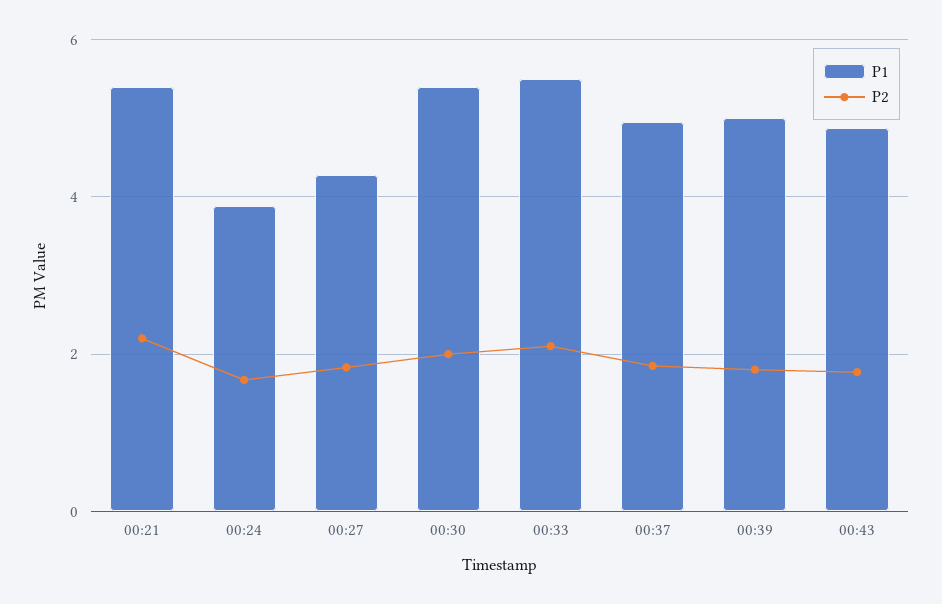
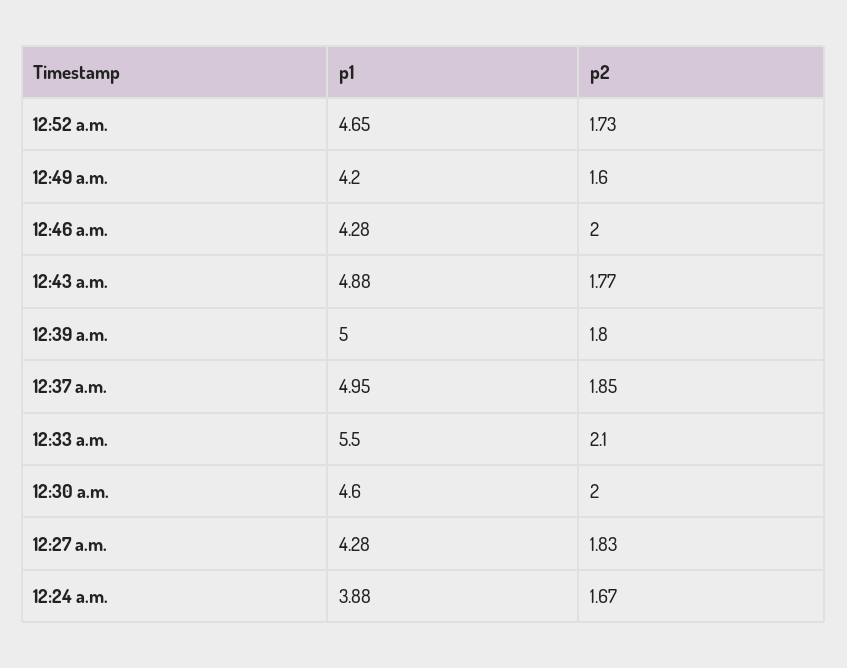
P1, 00:21: 5.4 -> none
P2, 00:21: 2.2 -> none
P1, 00:30: 5.4 -> 4.6
P1, 12:52 a.m.: none -> 4.65
P2, 12:52 a.m.: none -> 1.73
P1, 12:49 a.m.: none -> 4.2
P2, 12:49 a.m.: none -> 1.6
P1, 12:46 a.m.: none -> 4.28
P2, 12:46 a.m.: none -> 2

